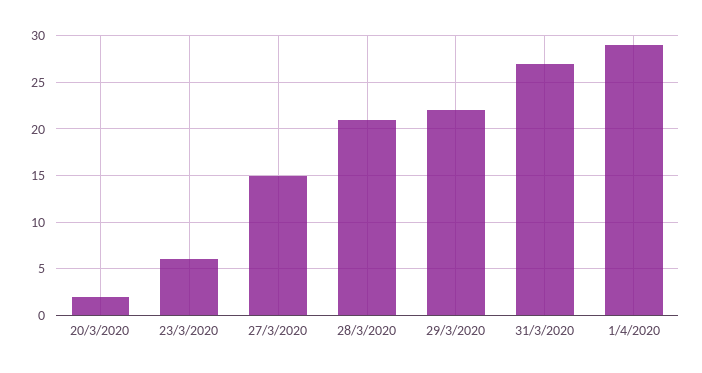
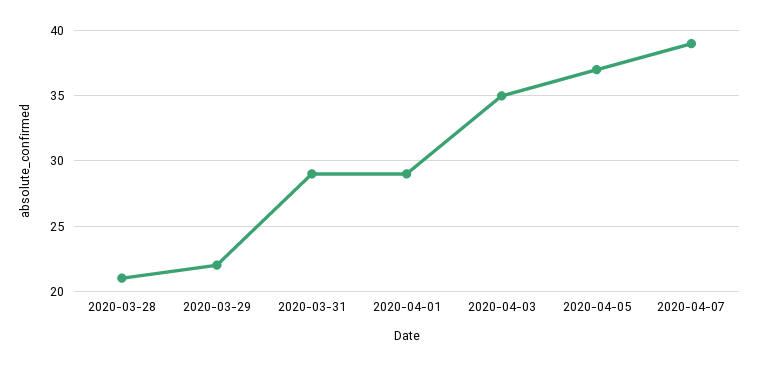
20/3/2020: 2 -> none
23/3/2020: 6 -> none
27/3/2020: 15 -> none
31/3/2020: 27 -> 29
2020-04-03: none -> 35
2020-04-05: none -> 37
2020-04-07: none -> 39

